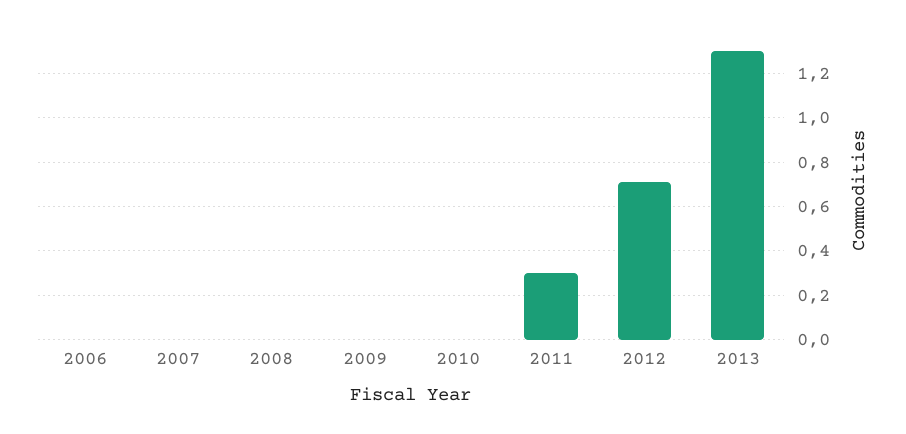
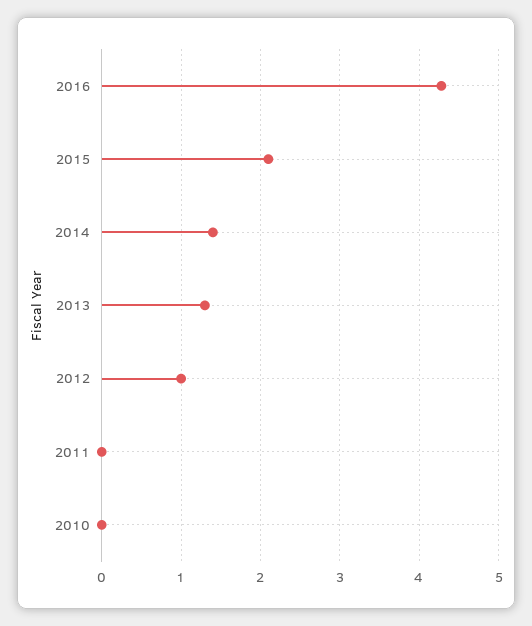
2006: 0 -> none
2007: 0 -> none
2008: 0 -> none
2009: 0 -> none
2011: 0.3 -> 0
2012: 0.7 -> 1
2016: none -> 4.3
2015: none -> 2.1
2014: none -> 1.4

